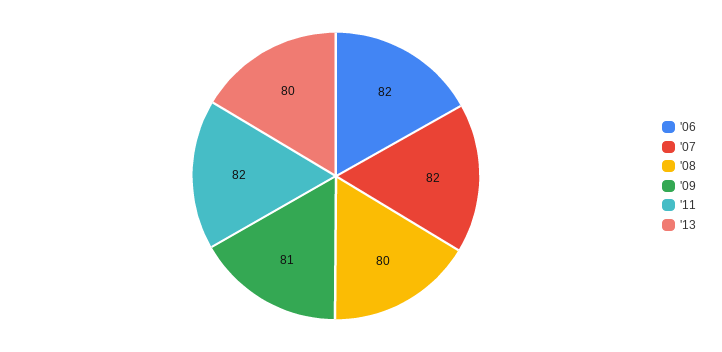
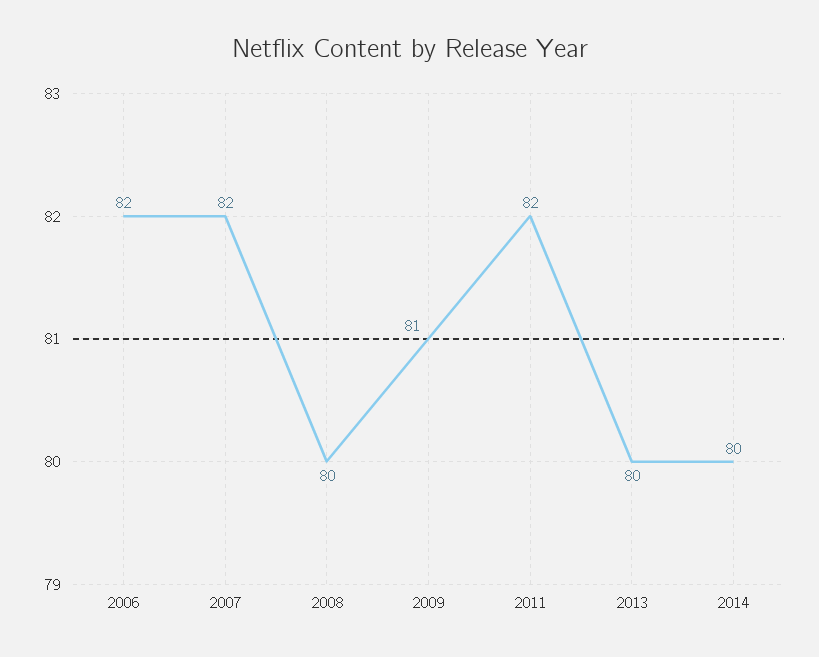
2014: none -> 80

